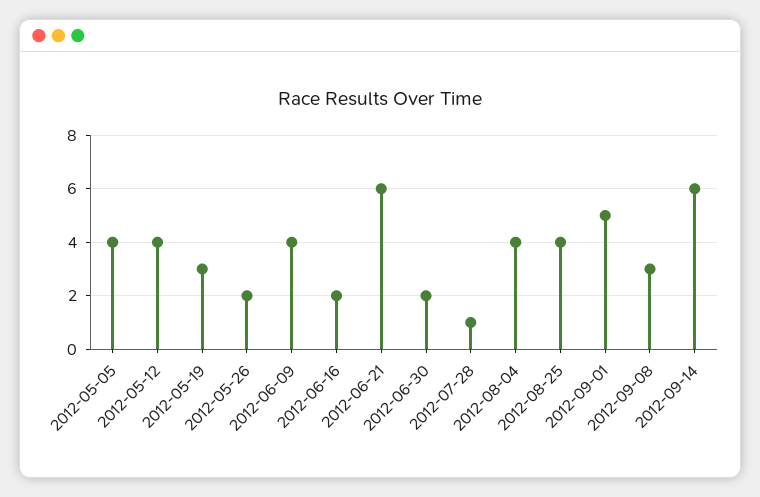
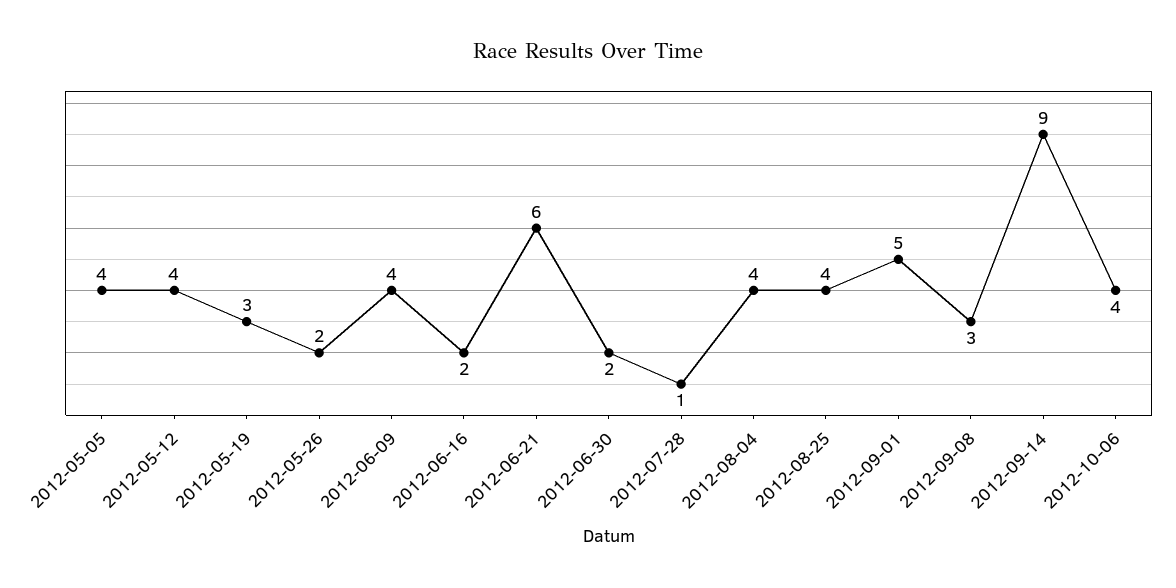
2012-09-14: 6 -> 9
2012-10-06: none -> 4

